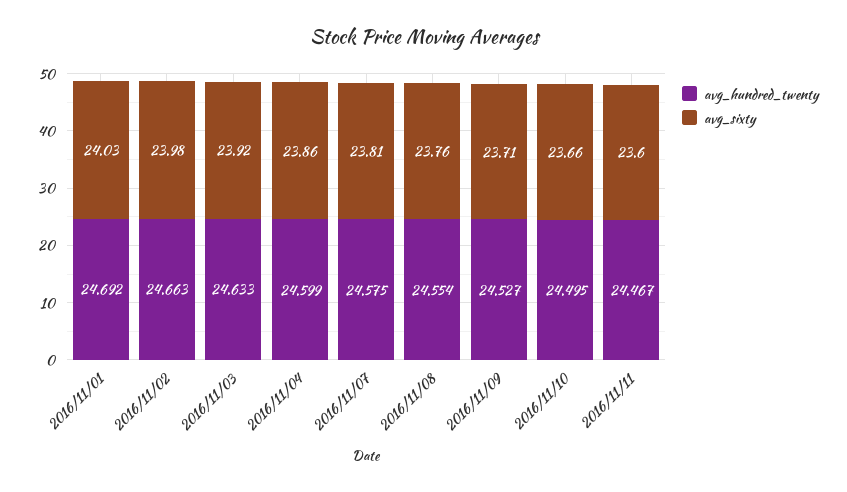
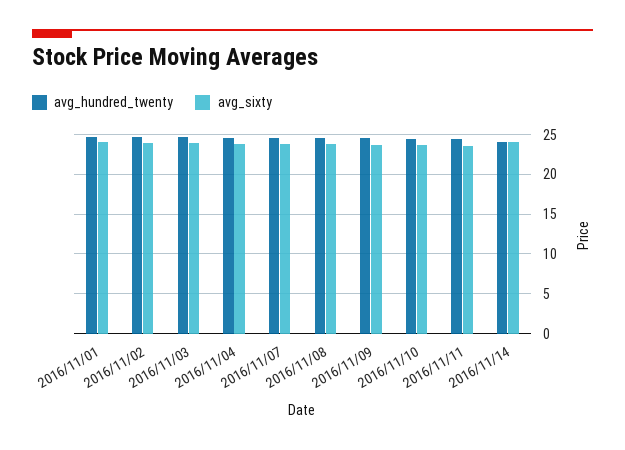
avg_hundred_twenty, 2016/11/14: none -> 24
avg_sixty, 2016/11/14: none -> 24

